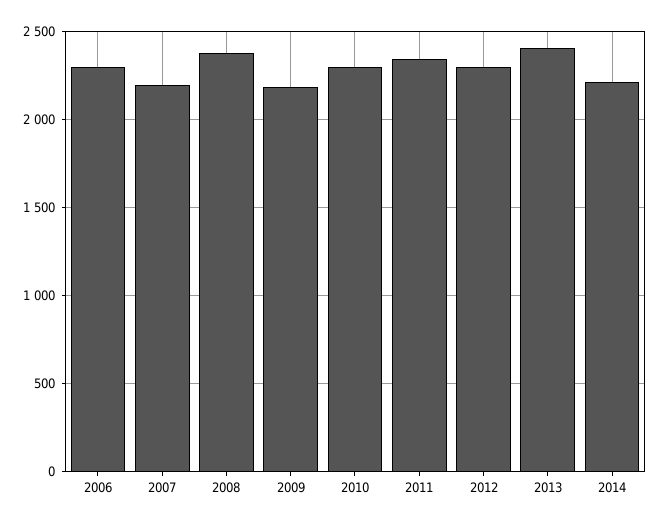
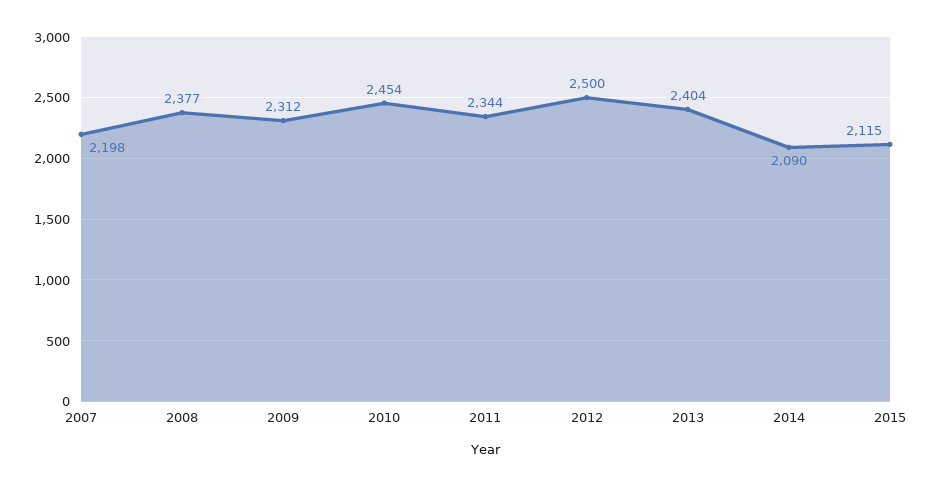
2006: 2300 -> none
2009: 2200 -> 2312
2010: 2300 -> 2454
2012: 2300 -> 2500
2014: 2200 -> 2090
2015: none -> 2115

